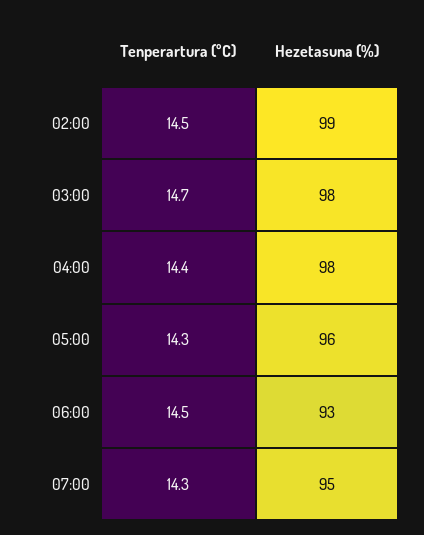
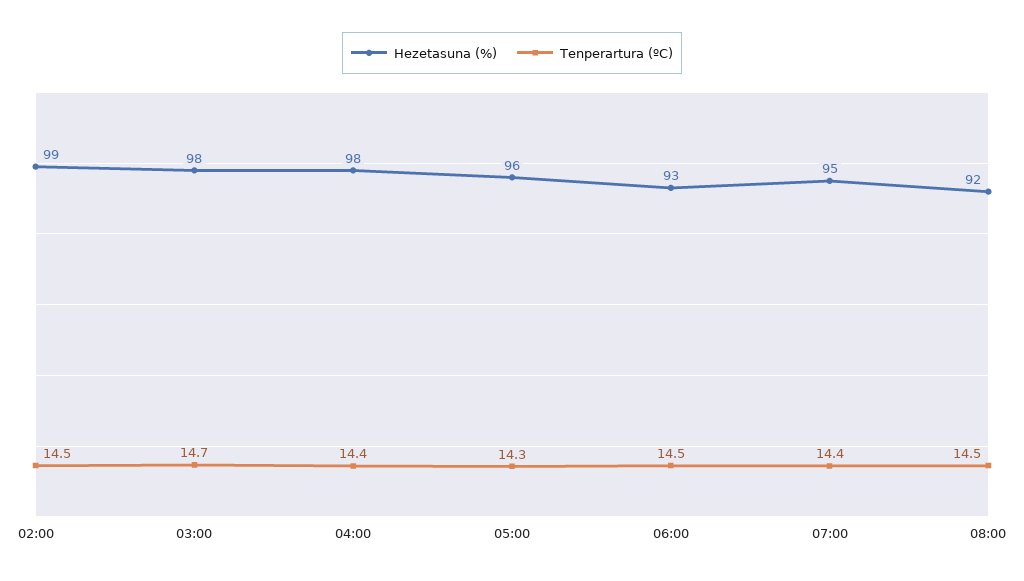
Tenperartura (ºC), 07:00: 14.3 -> 14.4
Hezetasuna (%), 08:00: none -> 92
Tenperartura (ºC), 08:00: none -> 14.5

